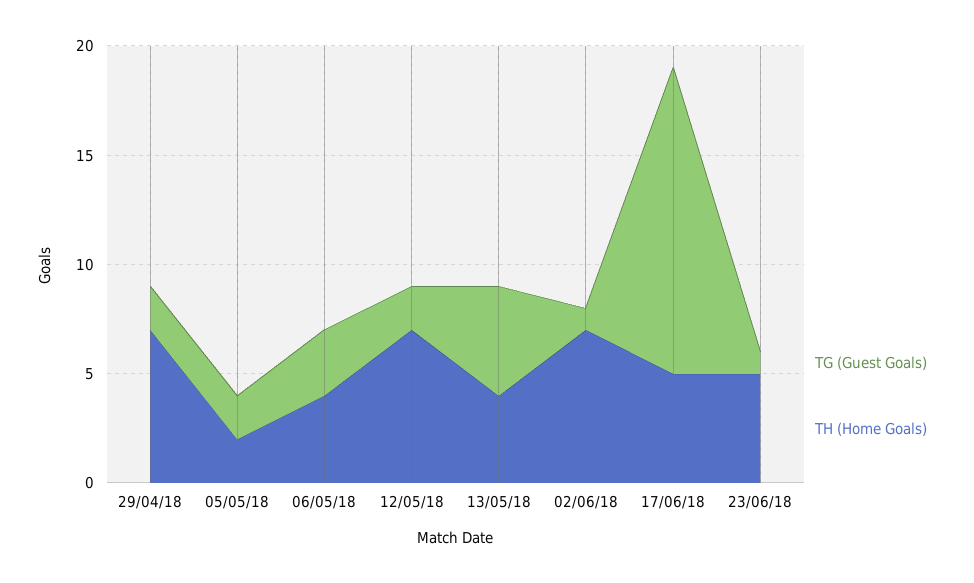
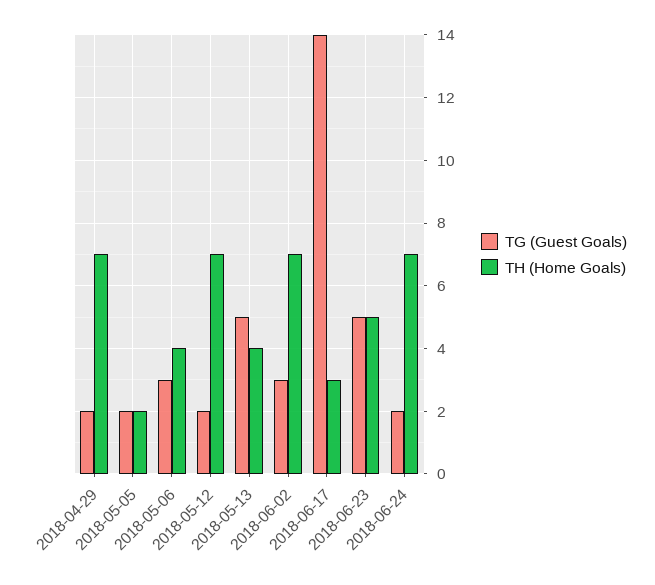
TG (Guest Goals), 02/06/18: 1 -> 3
TH (Home Goals), 17/06/18: 5 -> 3
TG (Guest Goals), 23/06/18: 1 -> 5
TG (Guest Goals), 2018-06-24: none -> 2
TH (Home Goals), 2018-06-24: none -> 7

